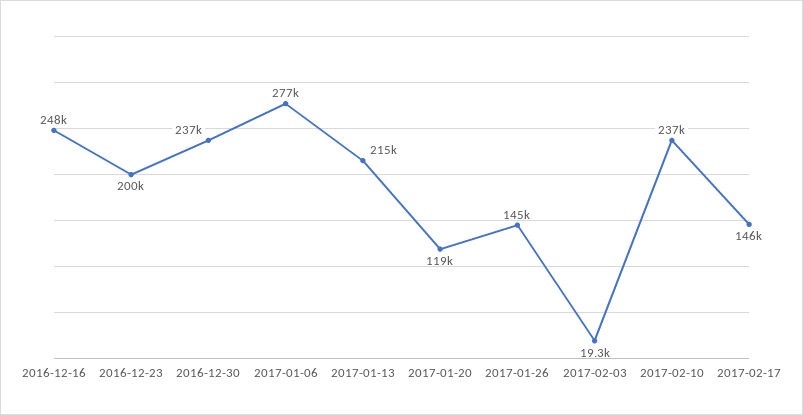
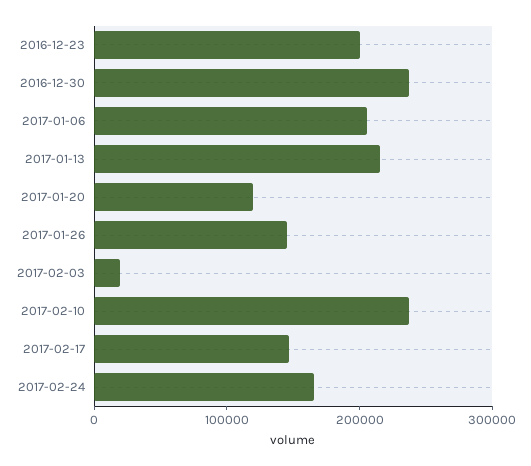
2016-12-16: 248000 -> none
2017-01-06: 277000 -> 200000
2017-02-24: none -> 160000

